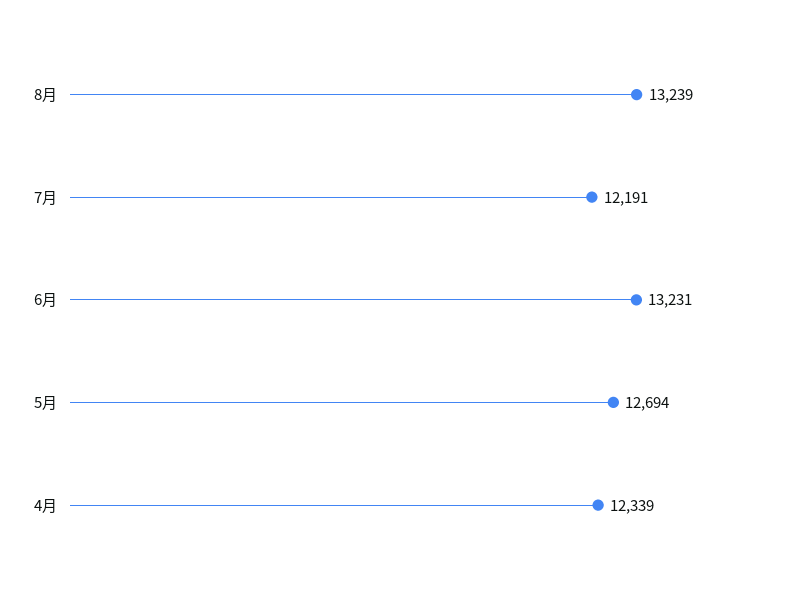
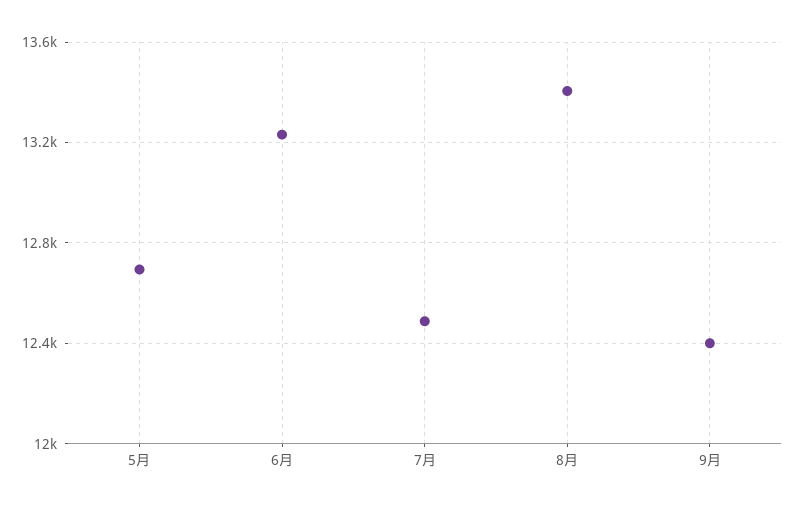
8月: 13239 -> 13400
7月: 12191 -> 12500
4月: 12339 -> none
9月: none -> 12400

